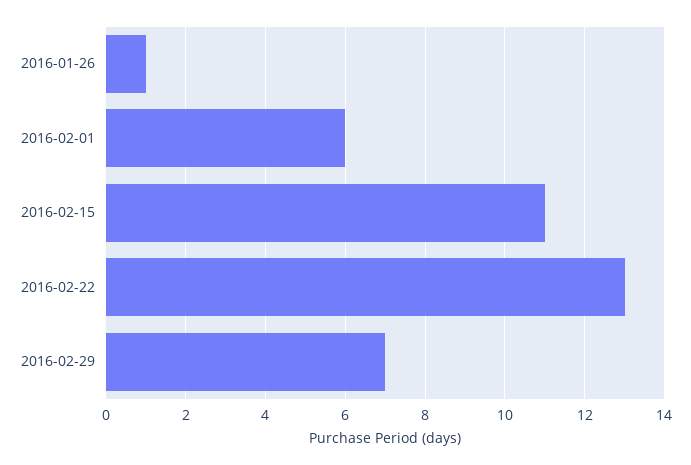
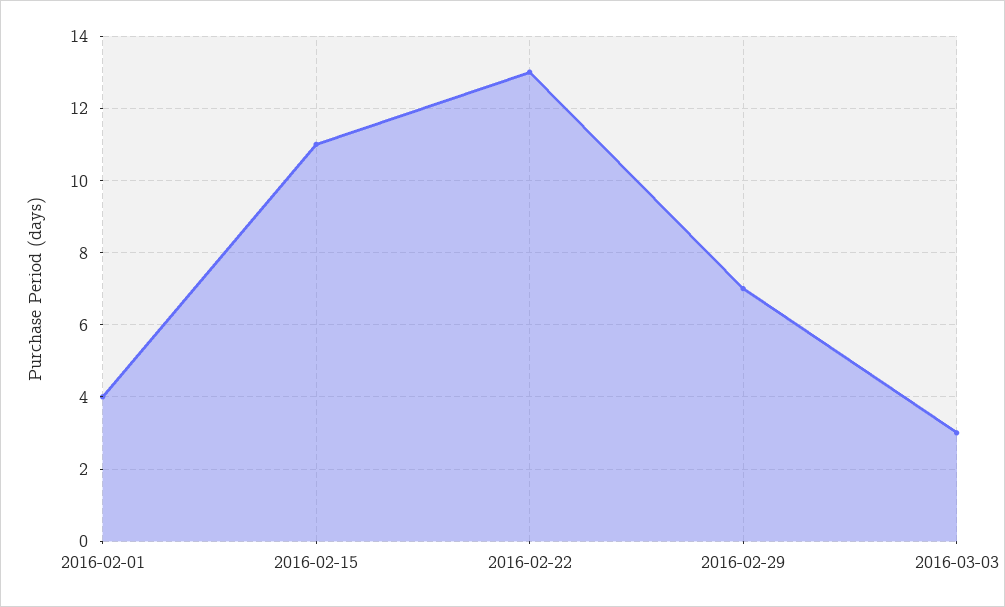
2016-01-26: 1 -> none
2016-02-01: 6 -> 4
2016-03-03: none -> 3

